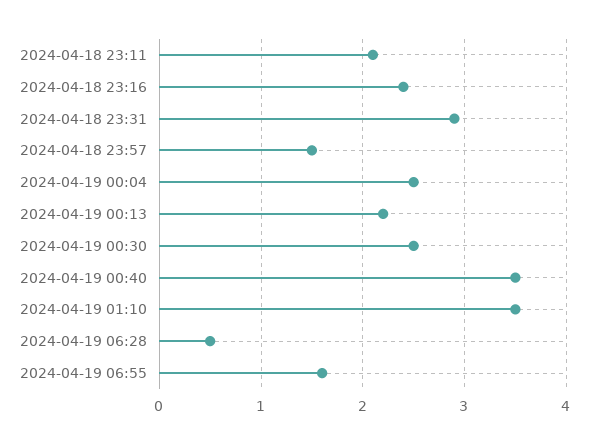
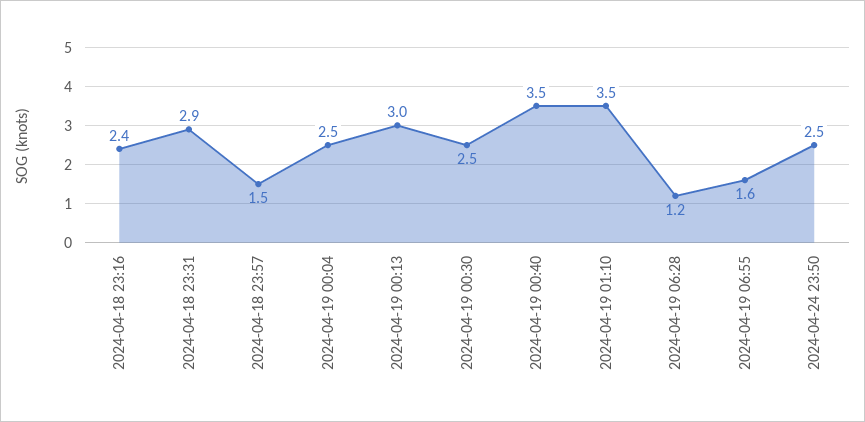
2024-04-18 23:11: 2.1 -> none
2024-04-19 00:13: 2.2 -> 3
2024-04-19 06:28: 0.5 -> 1.2
2024-04-24 23:50: none -> 2.5

